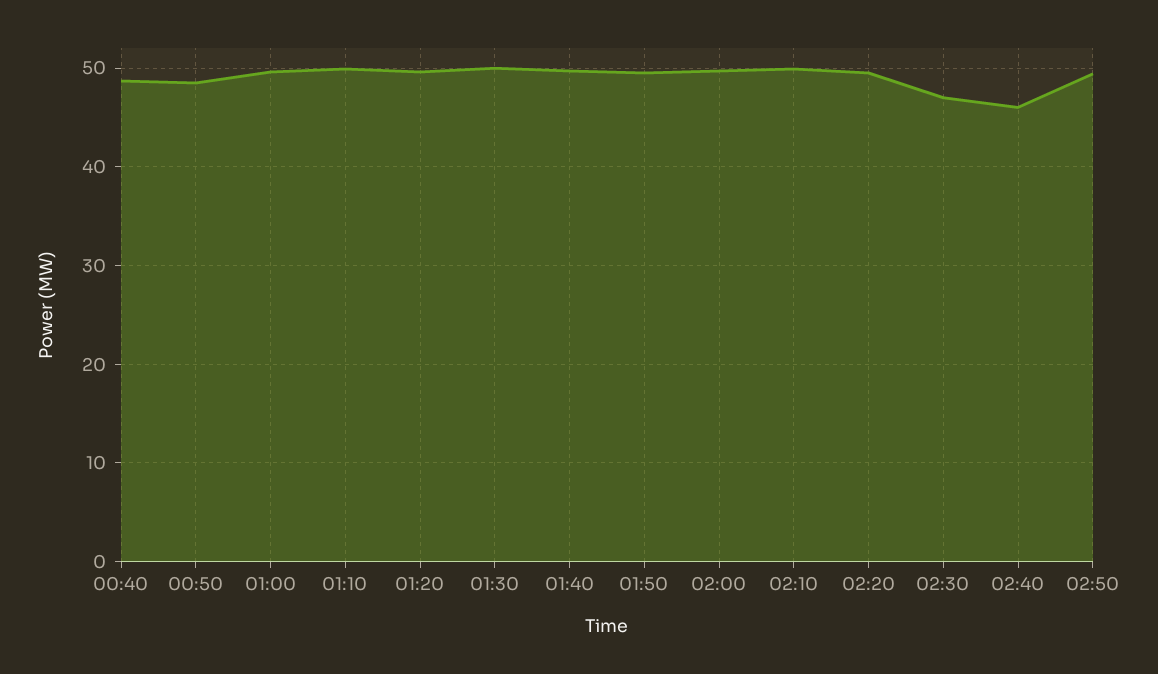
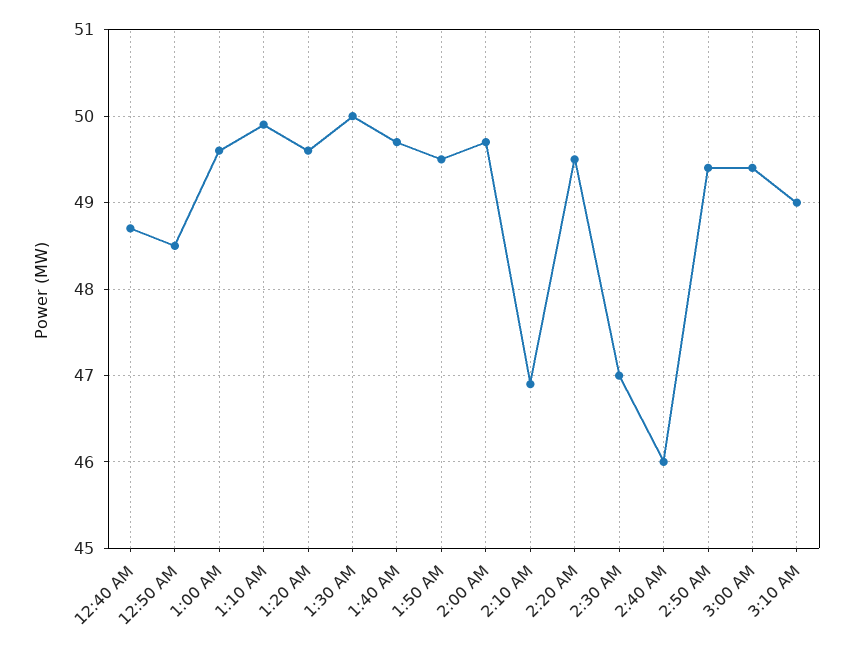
02:10: 50 -> 46.9
3:00 AM: none -> 49.4
3:10 AM: none -> 49

